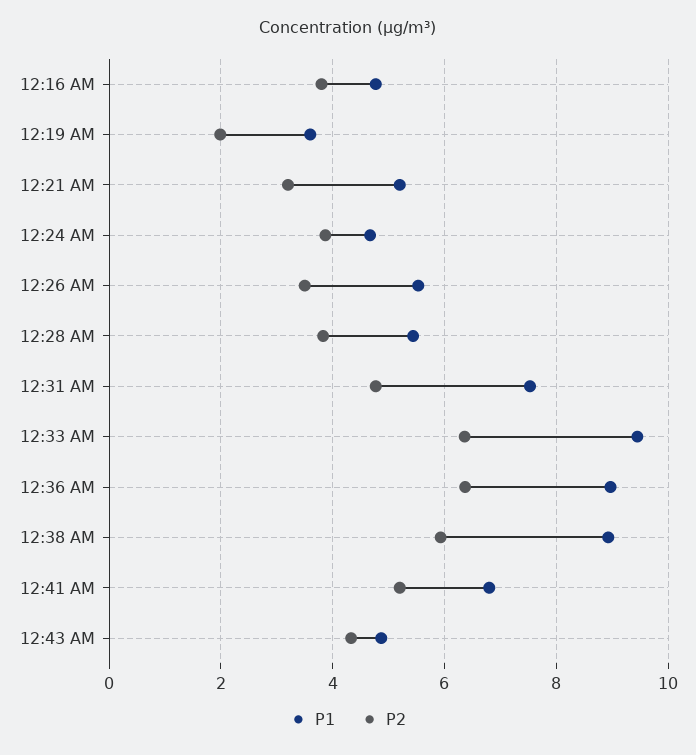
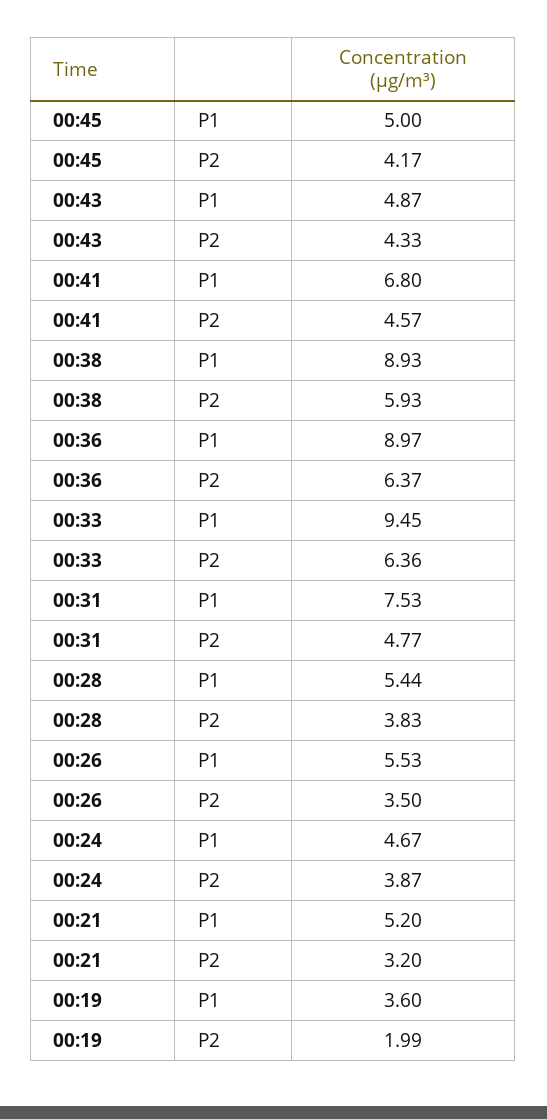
P1, 12:16 AM: 4.8 -> none
P2, 12:16 AM: 3.8 -> none
P2, 12:41 AM: 5.2 -> 4.57
P1, 00:45: none -> 5
P2, 00:45: none -> 4.17

